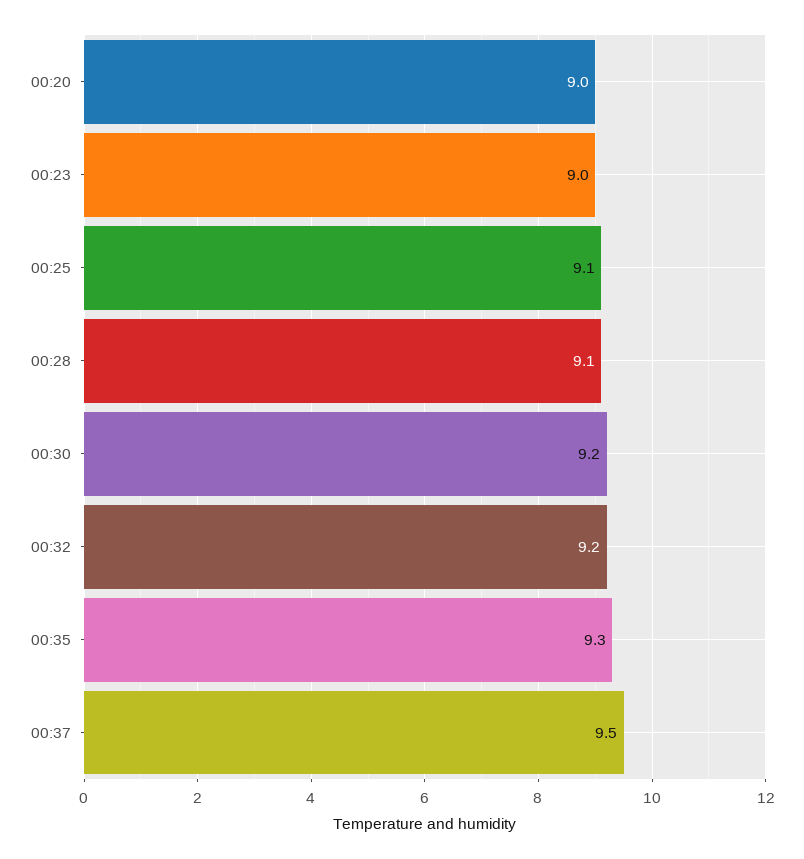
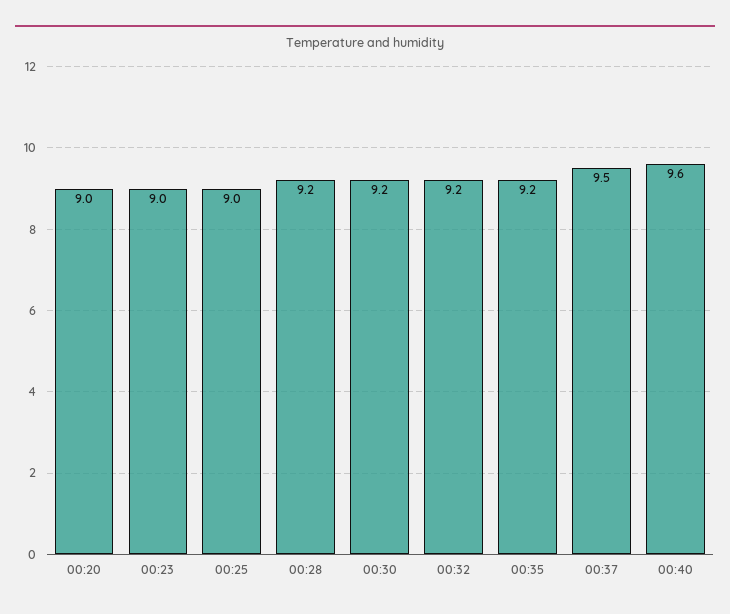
00:25: 9.1 -> 9
00:28: 9.1 -> 9.2
00:35: 9.3 -> 9.2
00:40: none -> 9.6

